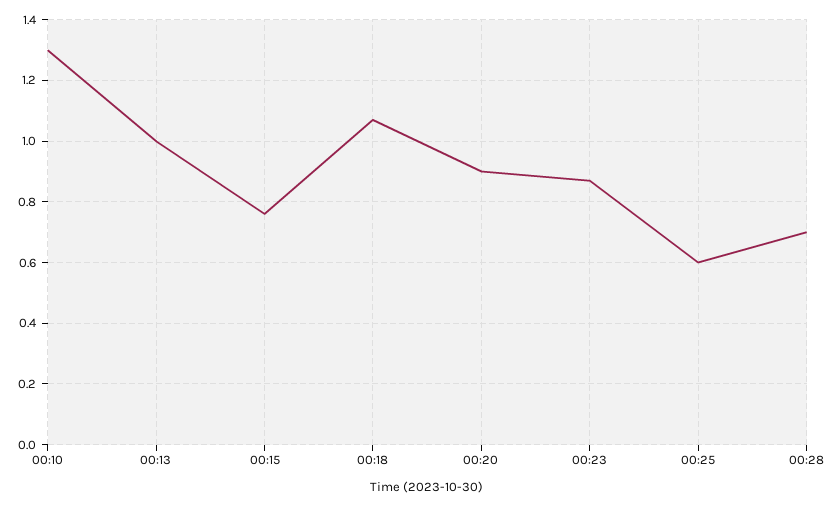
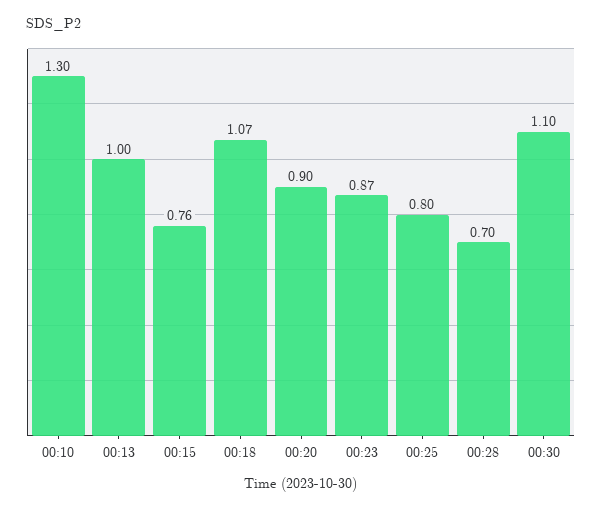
00:25: 0.6 -> 0.8
00:30: none -> 1.1

